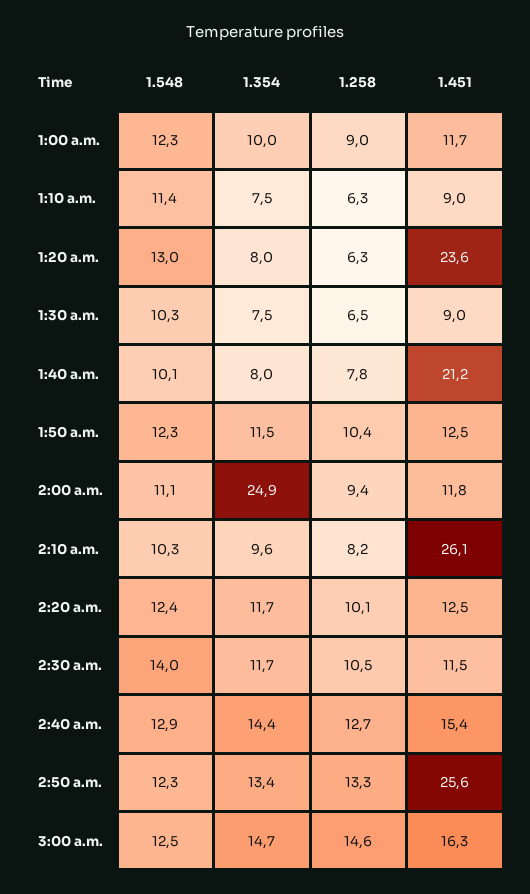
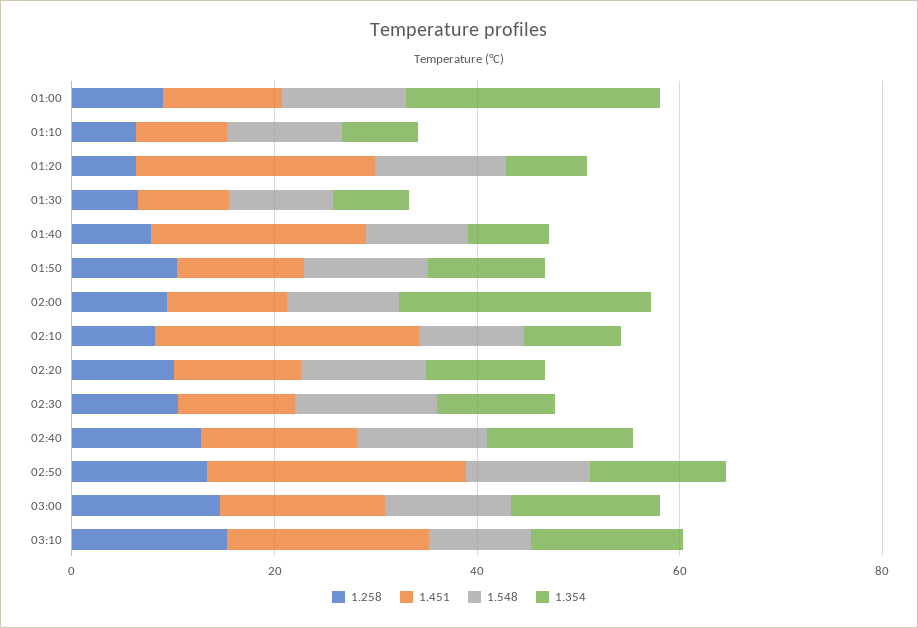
1.354, 1:00 a.m.: 10 -> 25
1.258, 03:10: none -> 15
1.451, 03:10: none -> 20
1.548, 03:10: none -> 10
1.354, 03:10: none -> 15

